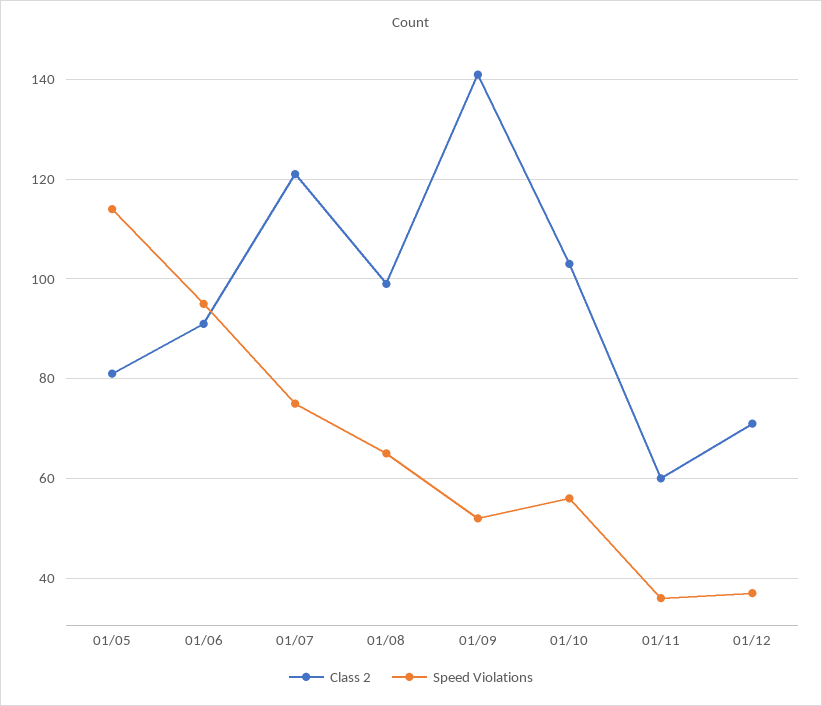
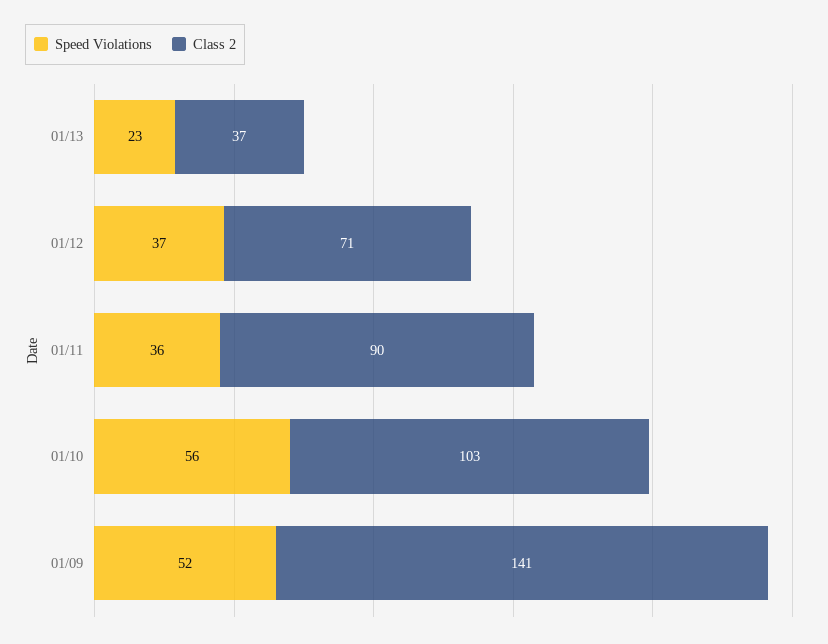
Class 2, 01/05: 80 -> none
Speed Violations, 01/05: 115 -> none
Class 2, 01/06: 90 -> none
Speed Violations, 01/06: 95 -> none
Class 2, 01/07: 120 -> none
Speed Violations, 01/07: 75 -> none
Class 2, 01/08: 100 -> none
Speed Violations, 01/08: 65 -> none
Class 2, 01/11: 60 -> 90
Speed Violations, 01/13: none -> 23
Class 2, 01/13: none -> 37

